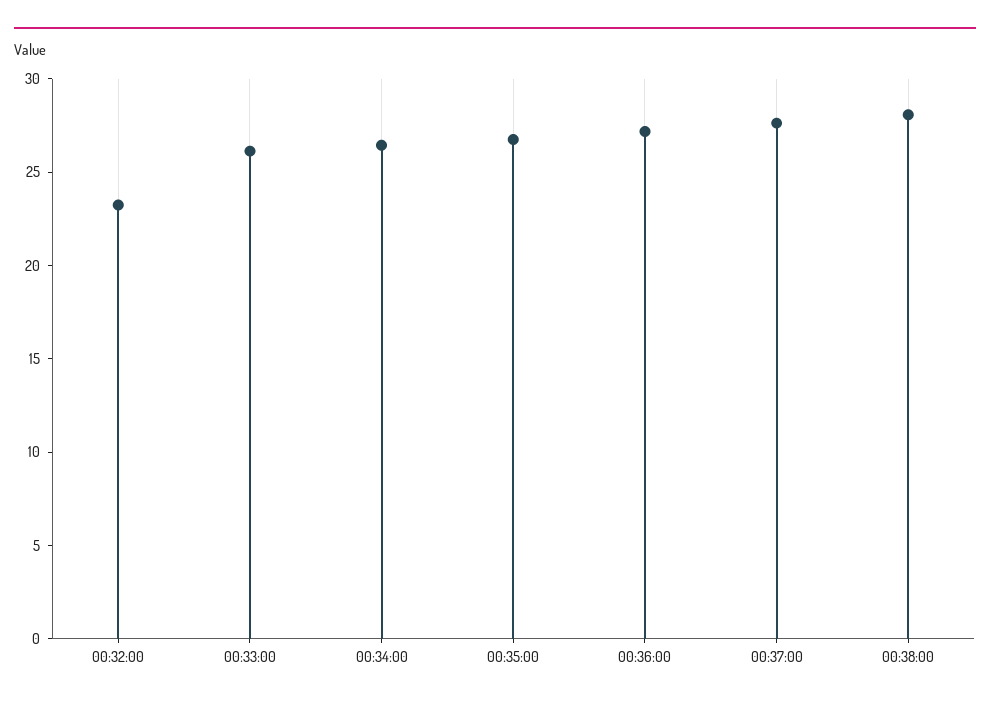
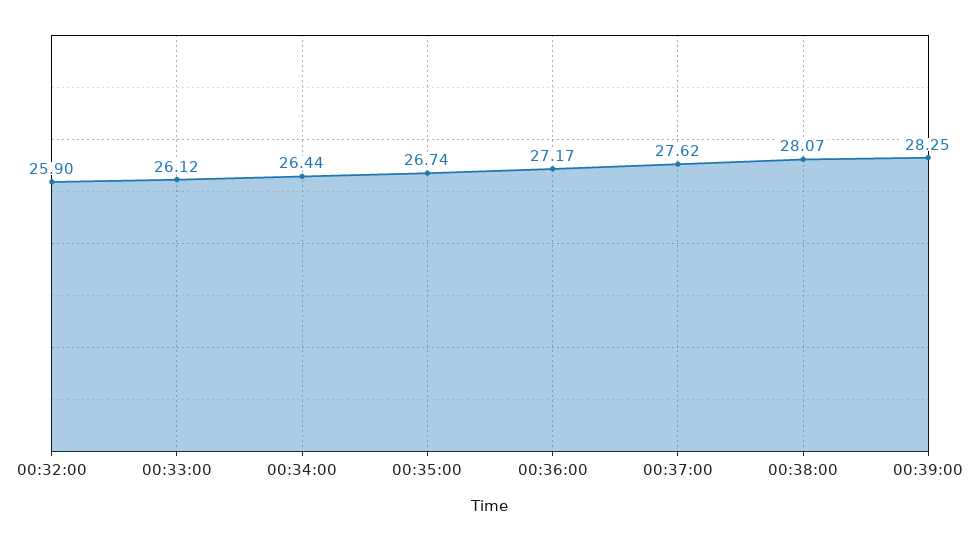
00:32:00: 23 -> 25.9
00:39:00: none -> 28.25

